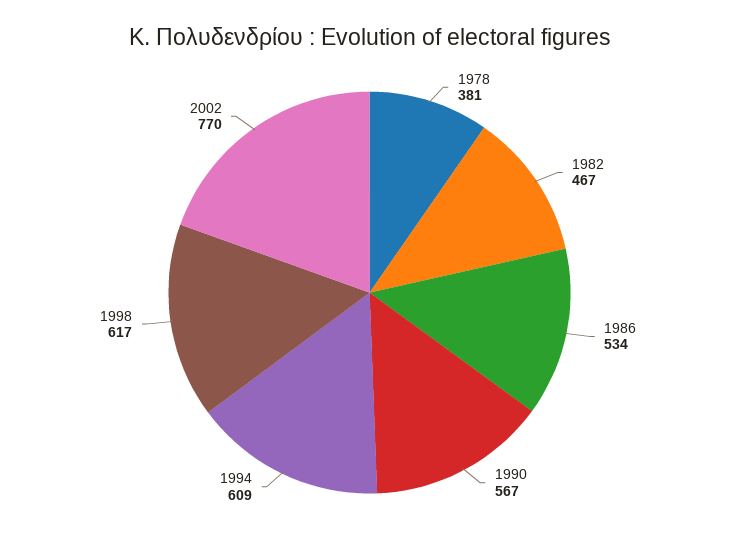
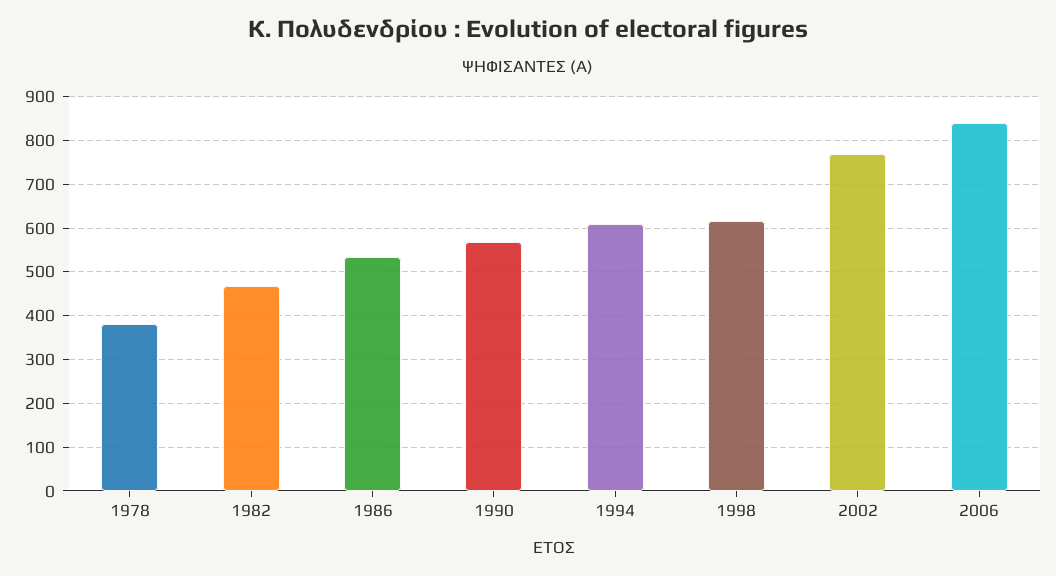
2006: none -> 840

